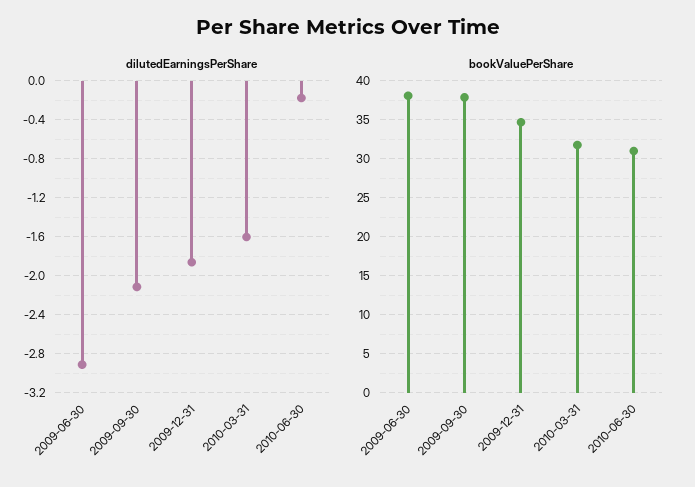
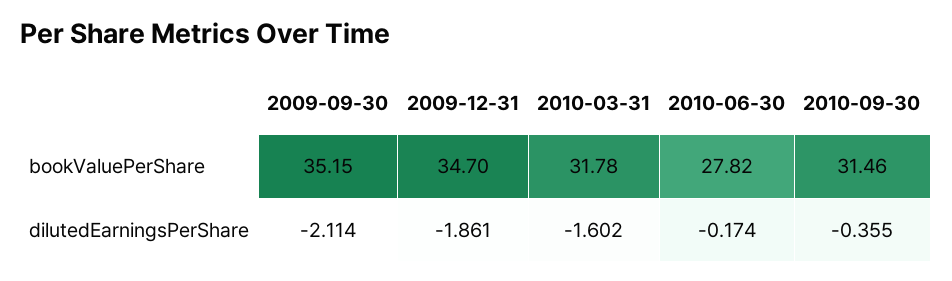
dilutedEarningsPerShare, 2009-06-30: -2.9 -> none
bookValuePerShare, 2009-06-30: 38 -> none
bookValuePerShare, 2009-09-30: 38 -> 35.15
bookValuePerShare, 2010-06-30: 31 -> 27.82
bookValuePerShare, 2010-09-30: none -> 31.46
dilutedEarningsPerShare, 2010-09-30: none -> -0.355

